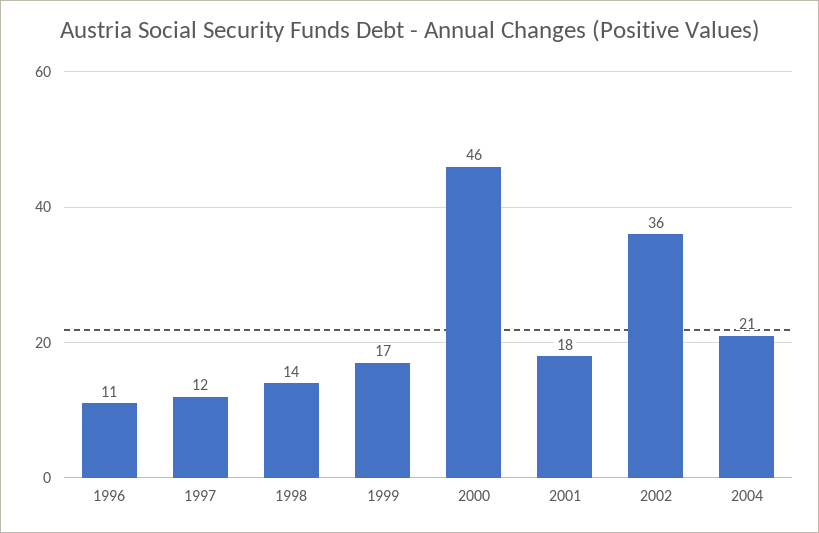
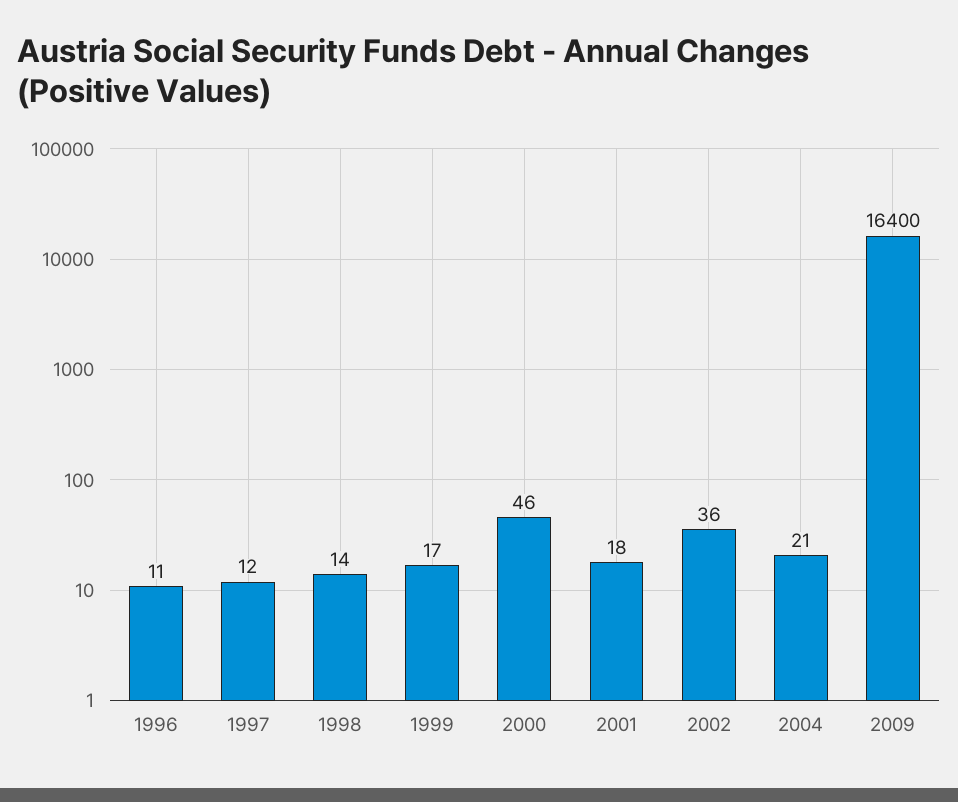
2009: none -> 16400

